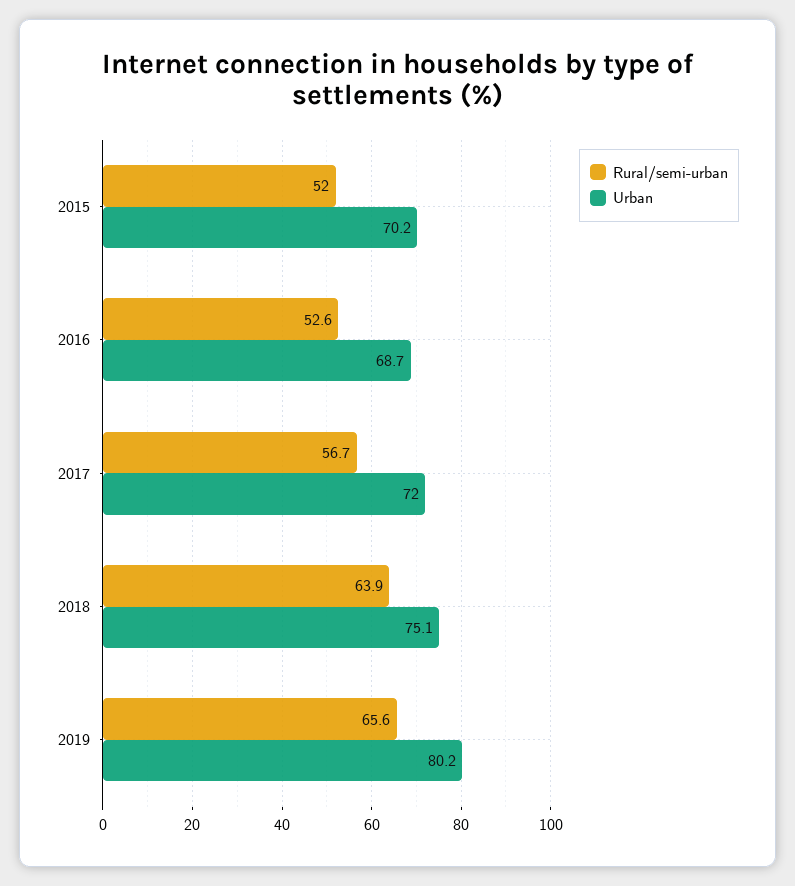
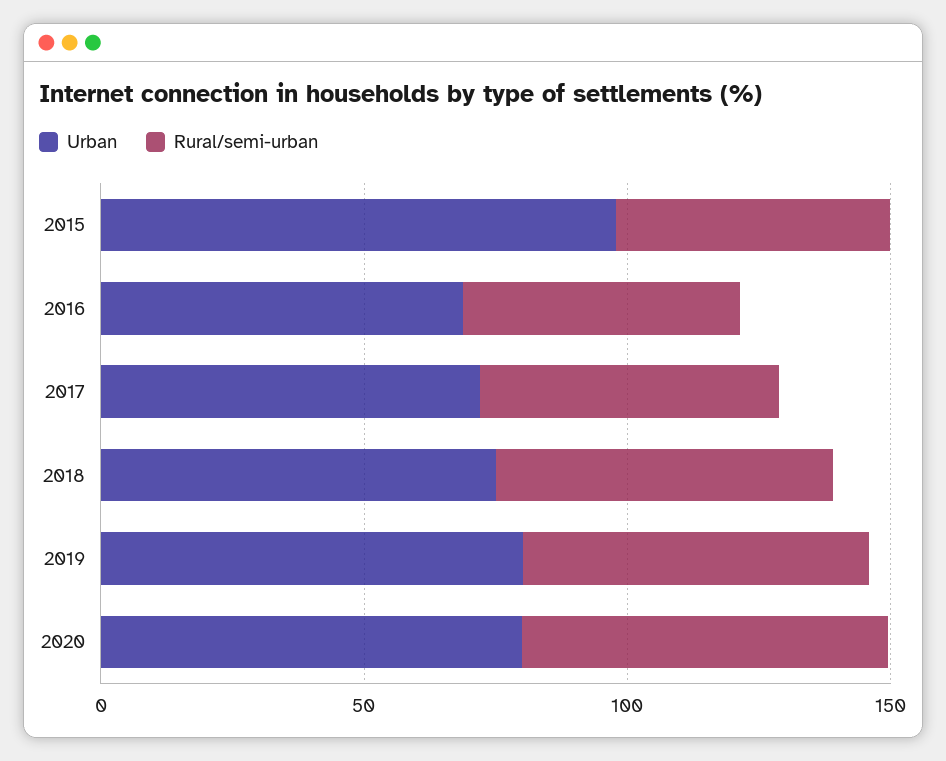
Urban, 2015: 70.2 -> 100
Urban, 2020: none -> 80
Rural/semi-urban, 2020: none -> 70

